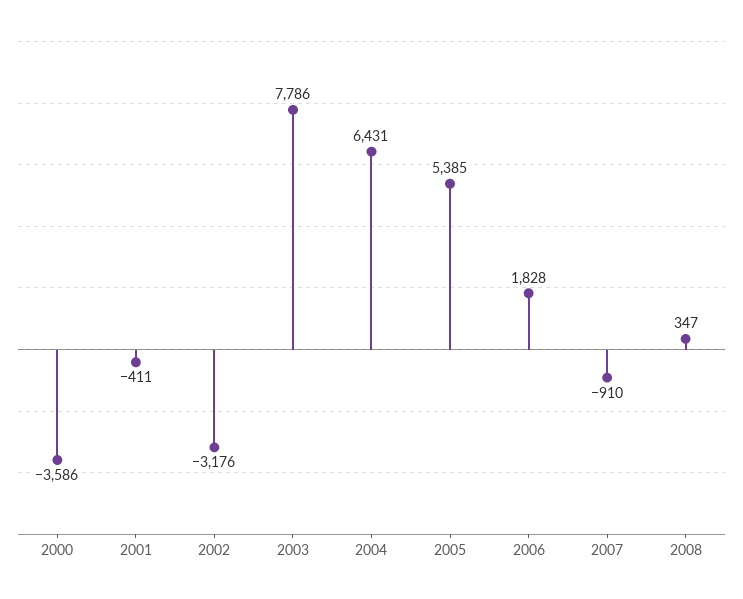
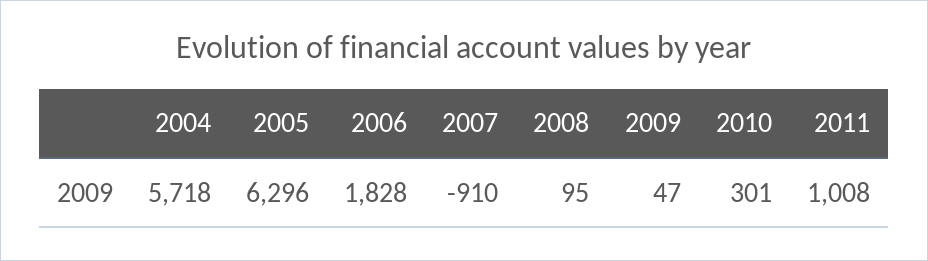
2000: -3586 -> none
2001: -411 -> none
2002: -3176 -> none
2003: 7786 -> none
2004: 6431 -> 5718
2005: 5385 -> 6296
2008: 347 -> 95
2009: none -> 47
2010: none -> 301
2011: none -> 1008

